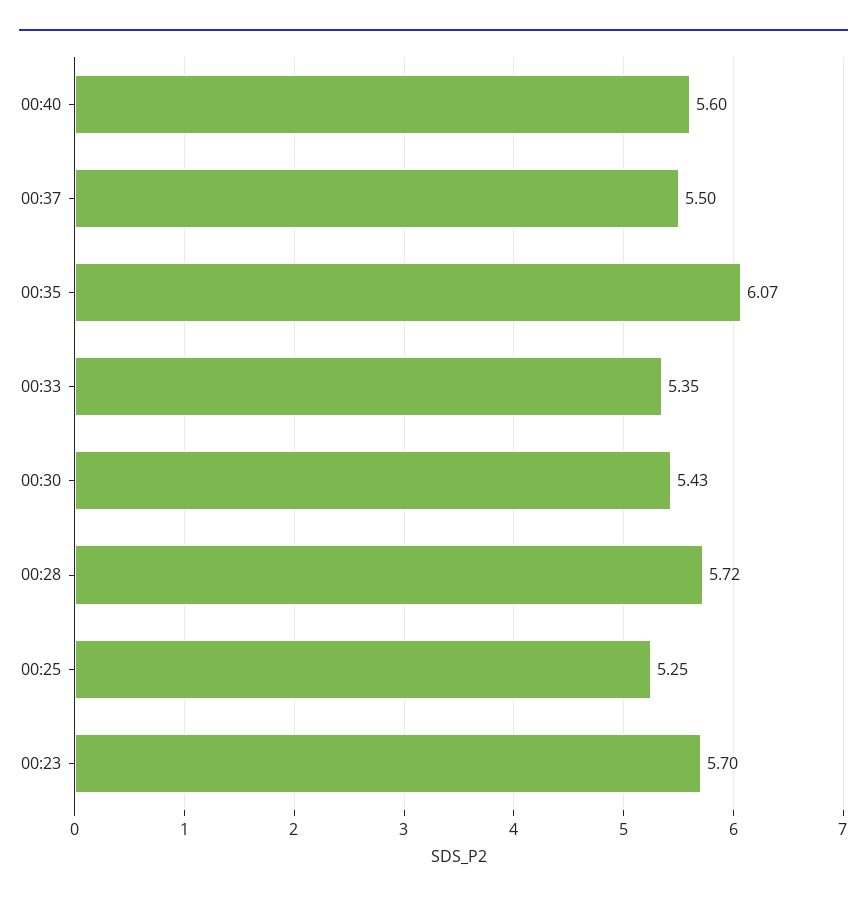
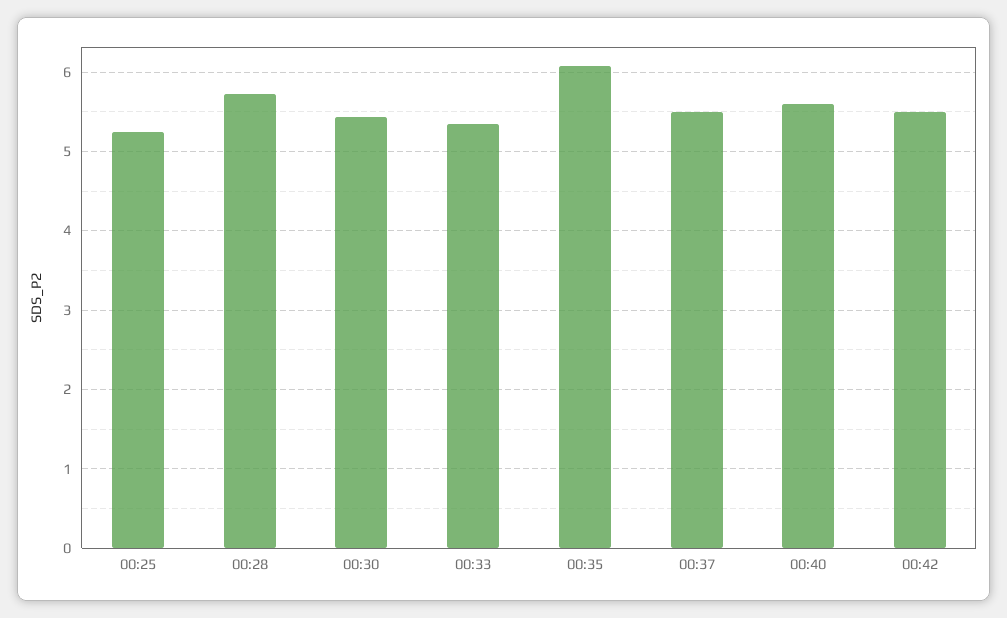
00:23: 5.7 -> none
00:42: none -> 5.5

